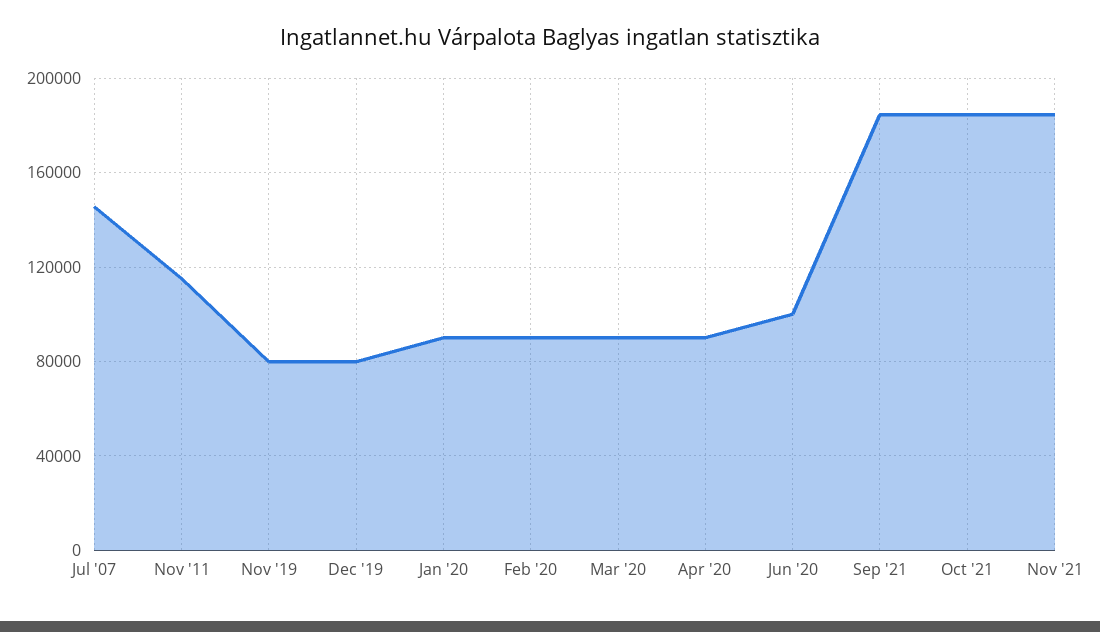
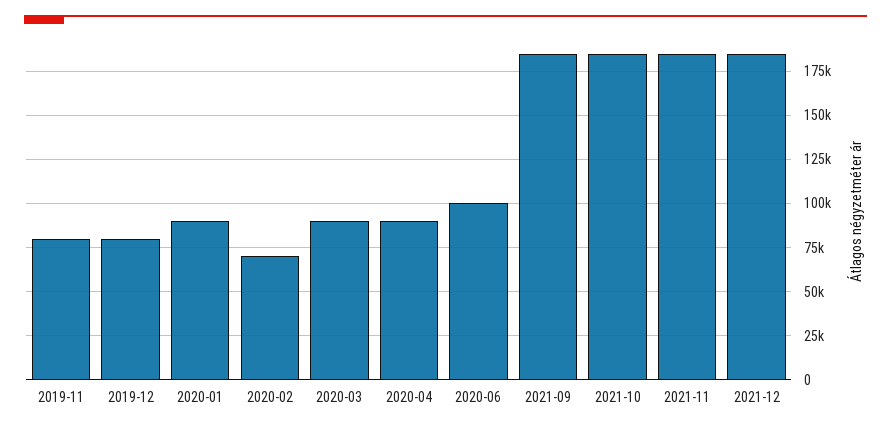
Jul '07: 145000 -> none
Nov '11: 115000 -> none
Feb '20: 90000 -> 70000
2021-12: none -> 185000

